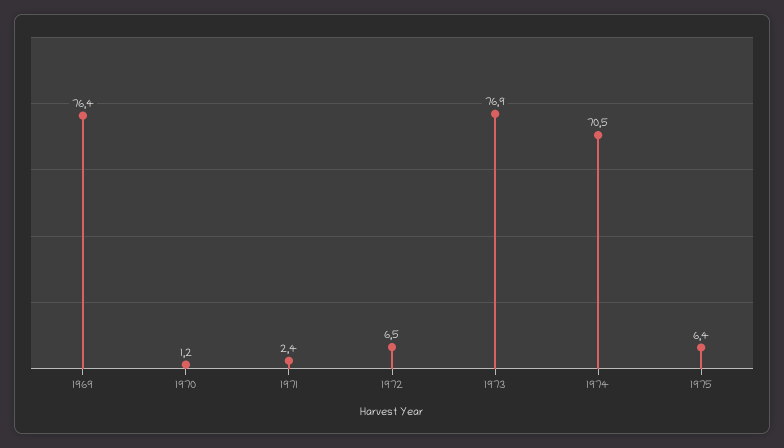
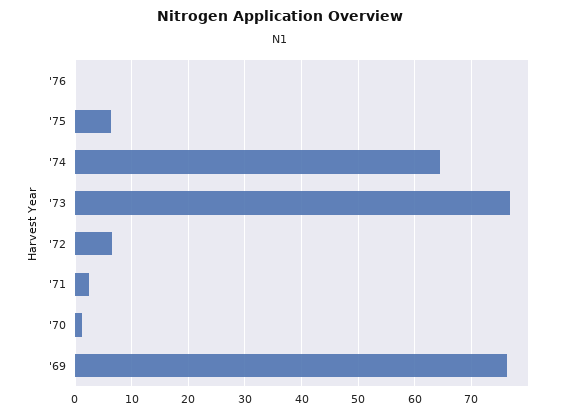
1974: 70.5 -> 64
'76: none -> 0

